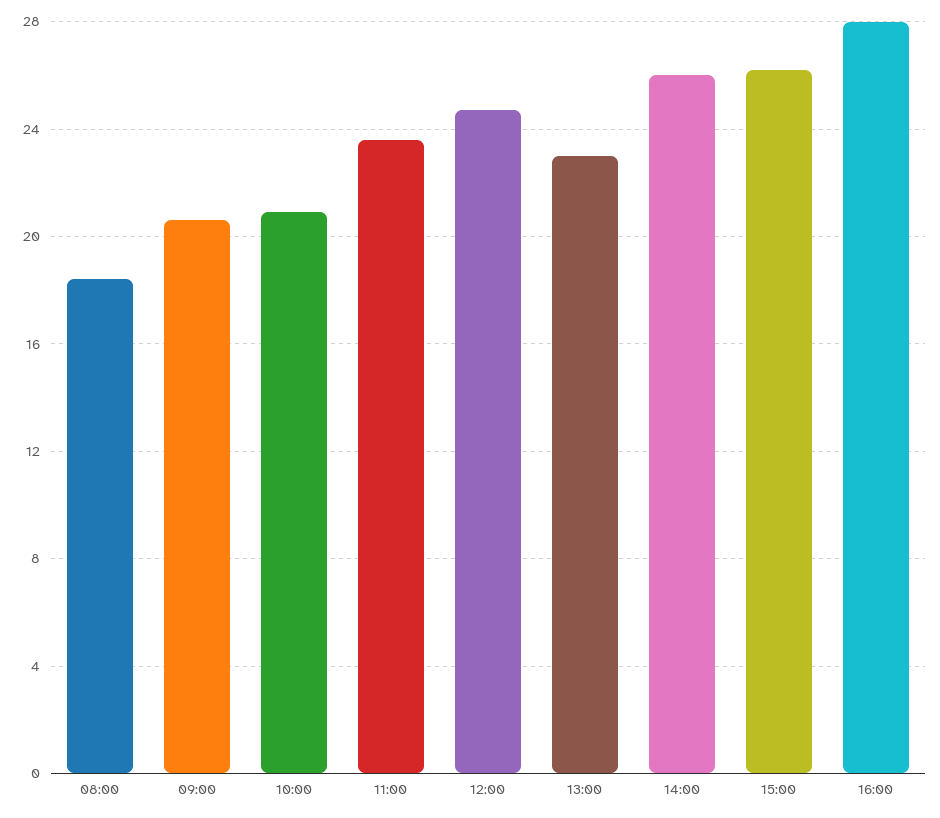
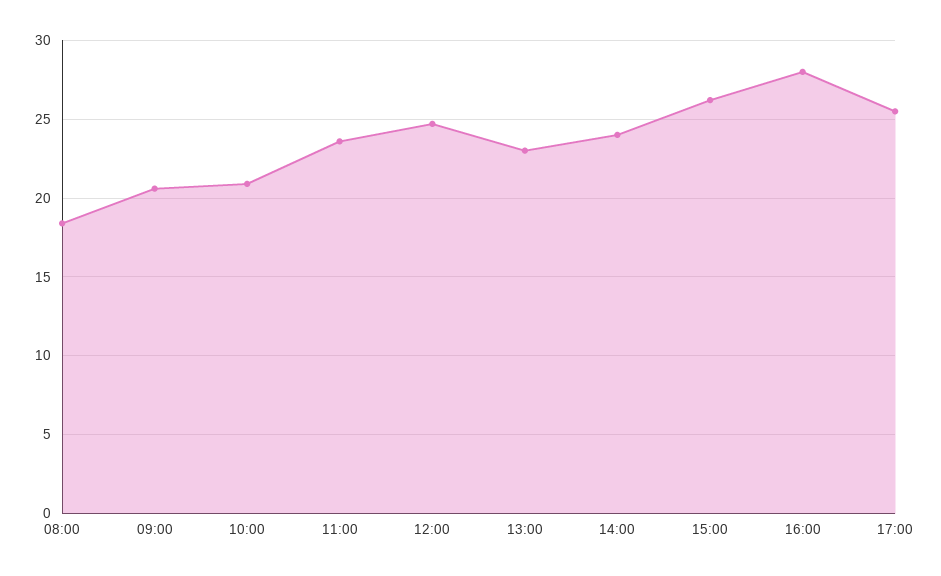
14:00: 26 -> 24
17:00: none -> 25.5

